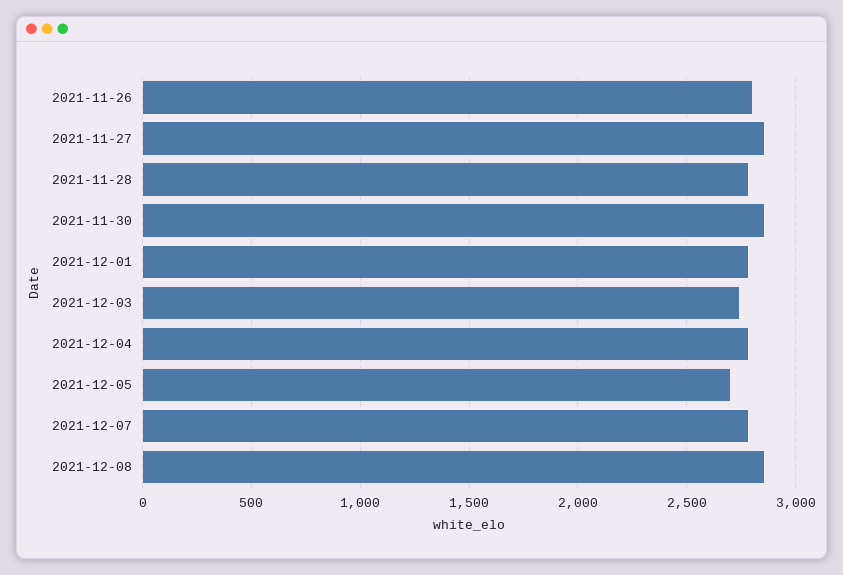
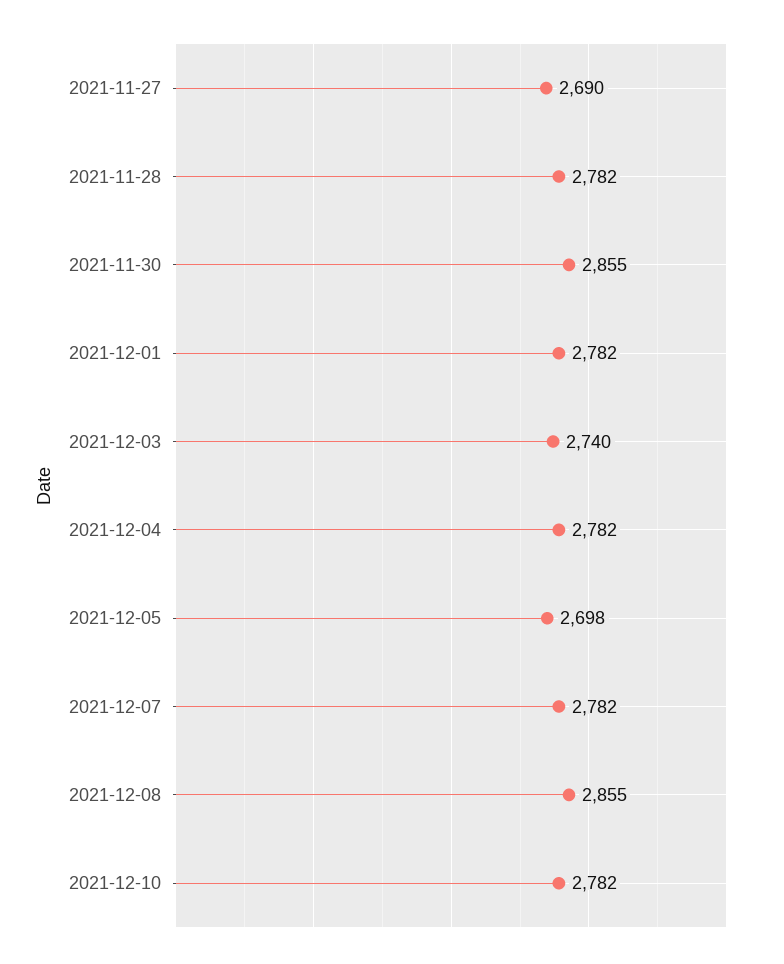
2021-11-26: 2800 -> none
2021-11-27: 2850 -> 2690
2021-12-10: none -> 2782

